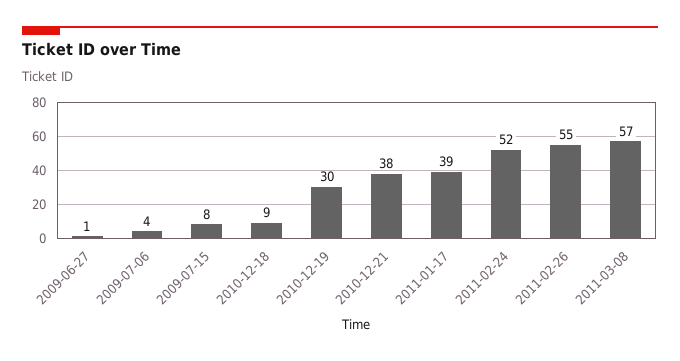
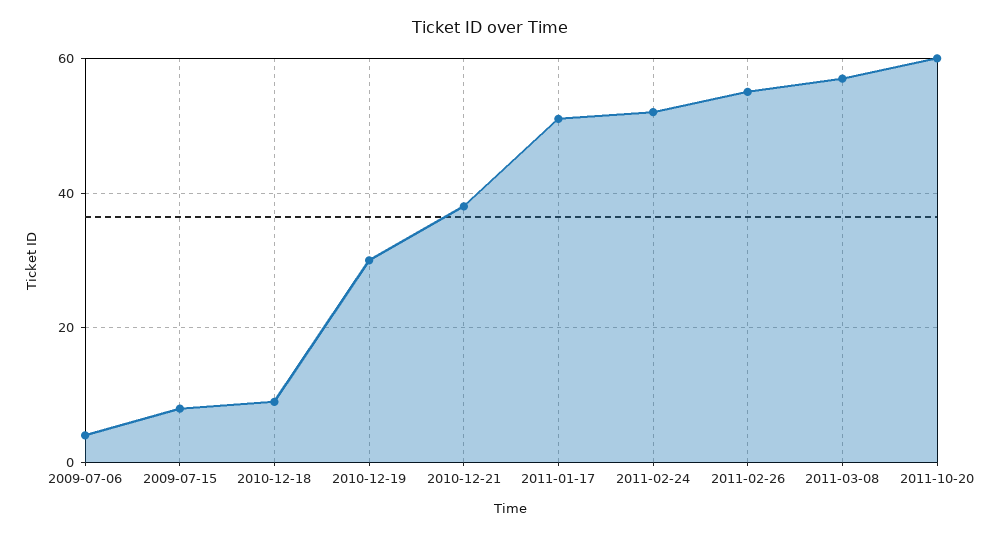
2009-06-27: 1 -> none
2011-01-17: 39 -> 50
2011-10-20: none -> 60

